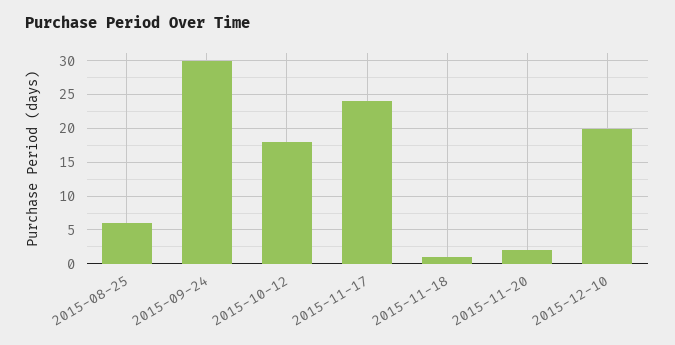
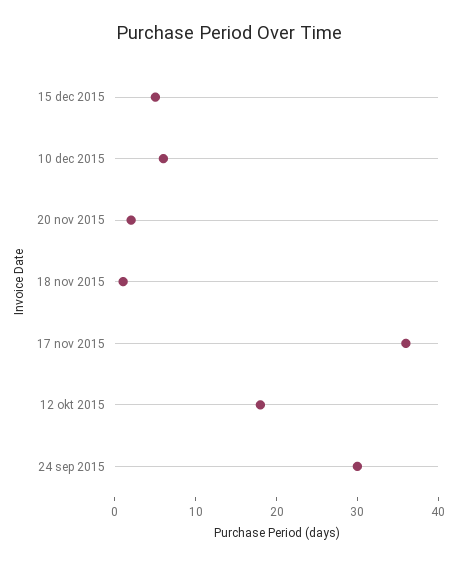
2015-08-25: 6 -> none
2015-11-17: 24 -> 36
2015-12-10: 20 -> 6
15 dec 2015: none -> 5

